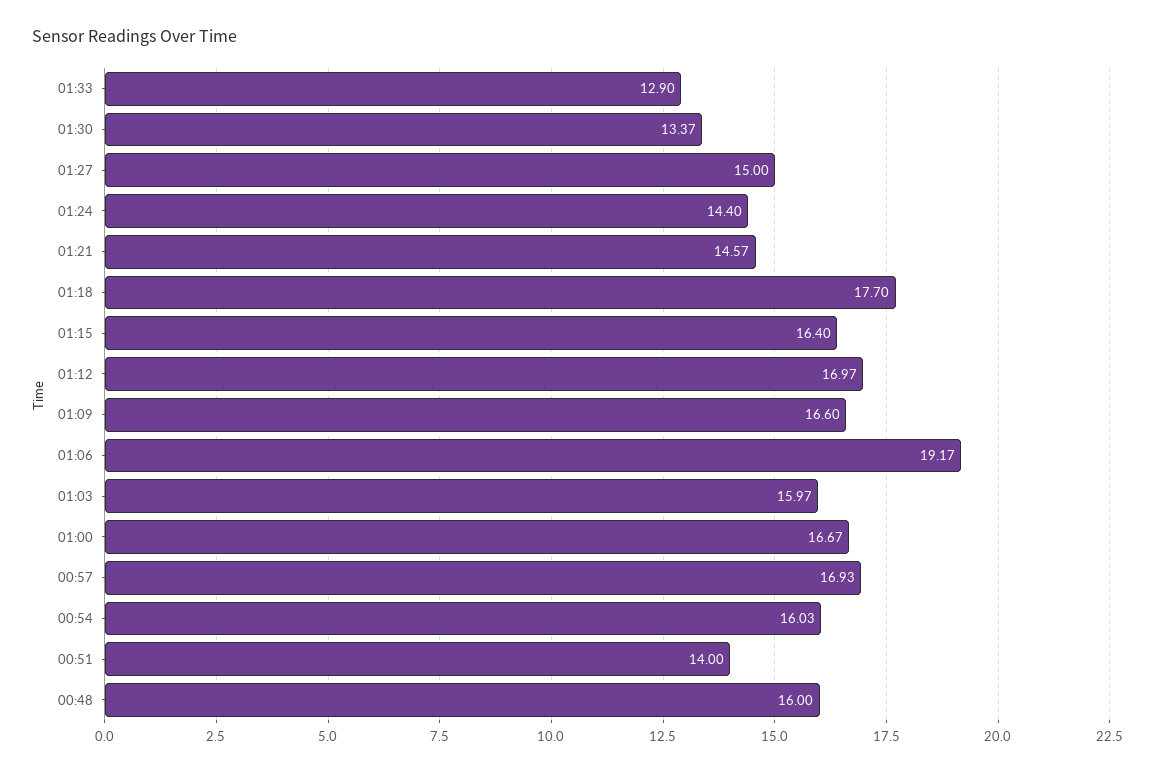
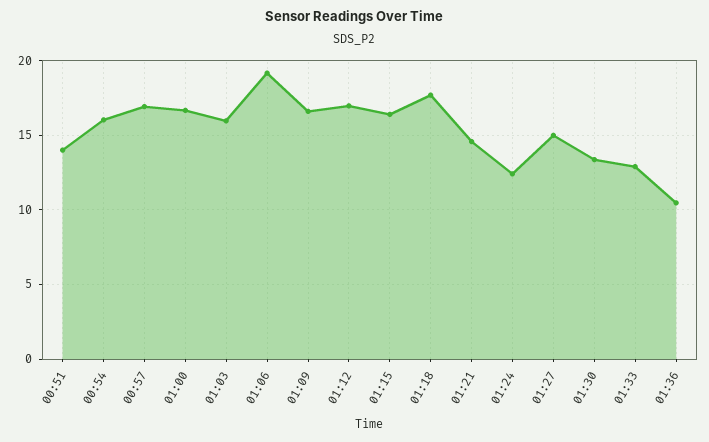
01:24: 14.4 -> 12.5
00:48: 16 -> none
01:36: none -> 10.5

